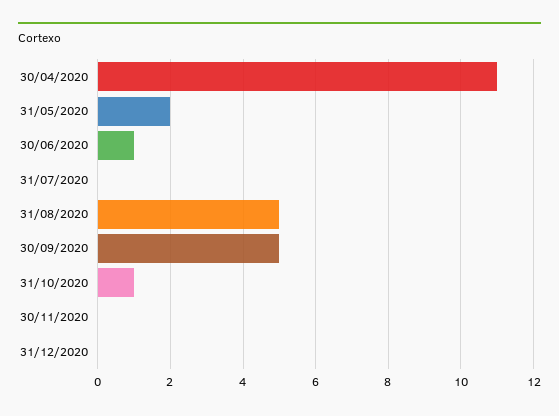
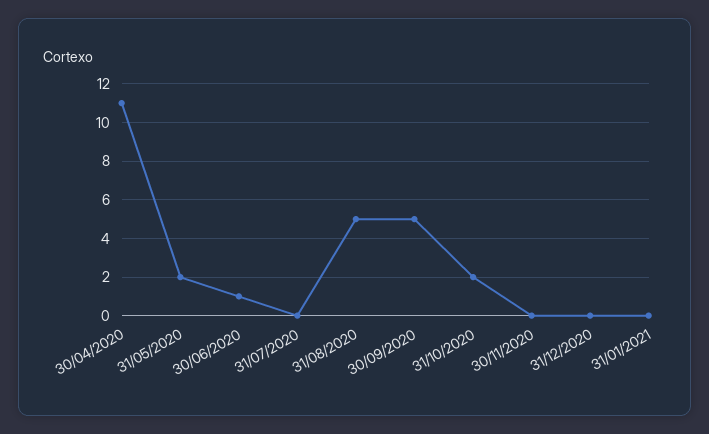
31/10/2020: 1 -> 2
31/01/2021: none -> 0

